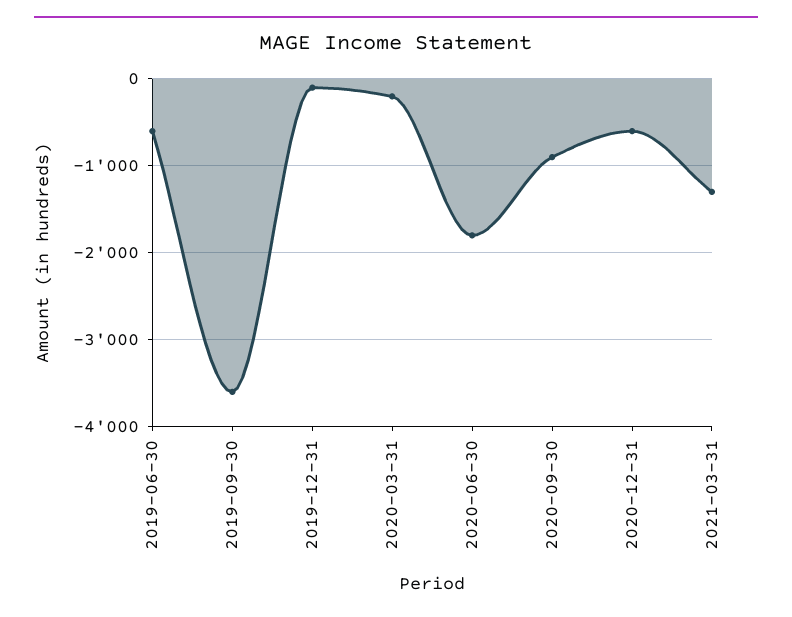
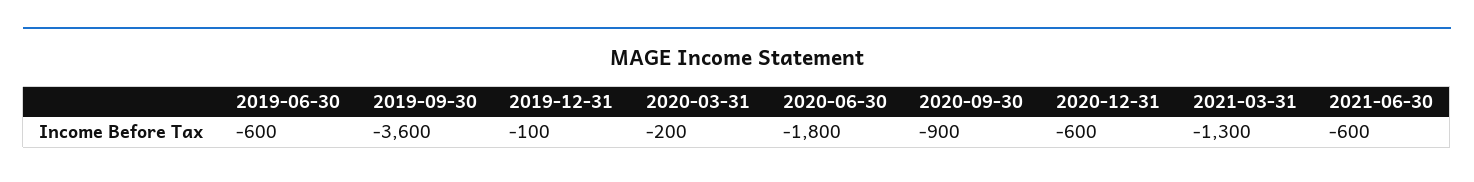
2021-06-30: none -> -600

